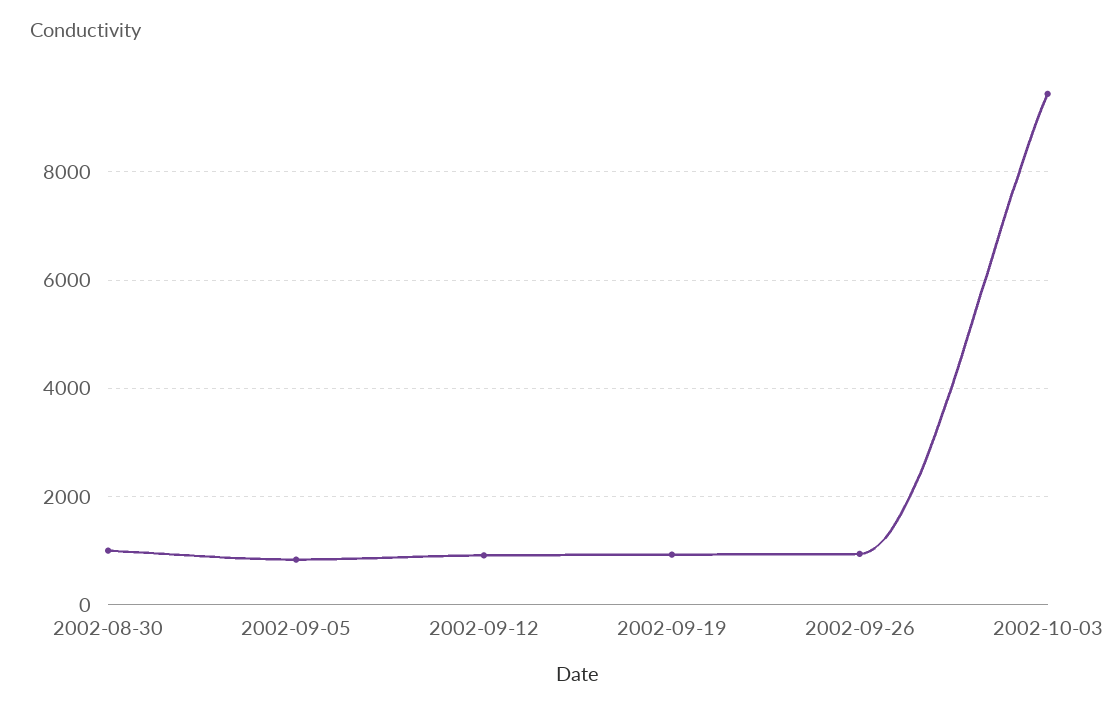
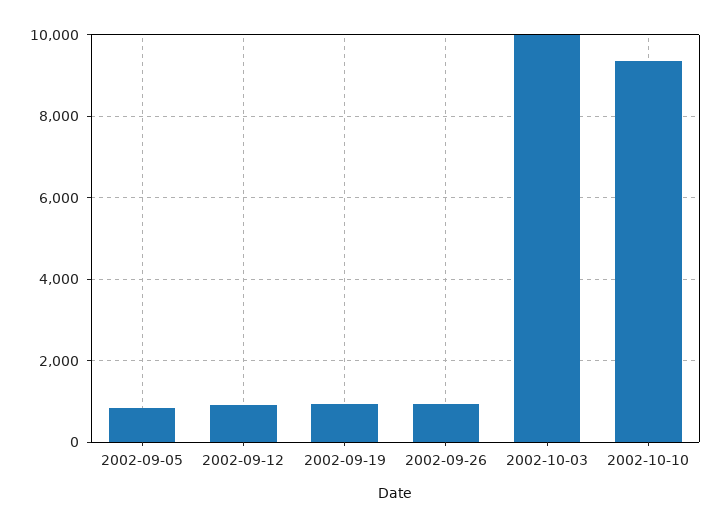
2002-08-30: 1000 -> none
2002-10-03: 9400 -> 10000
2002-10-10: none -> 9400

